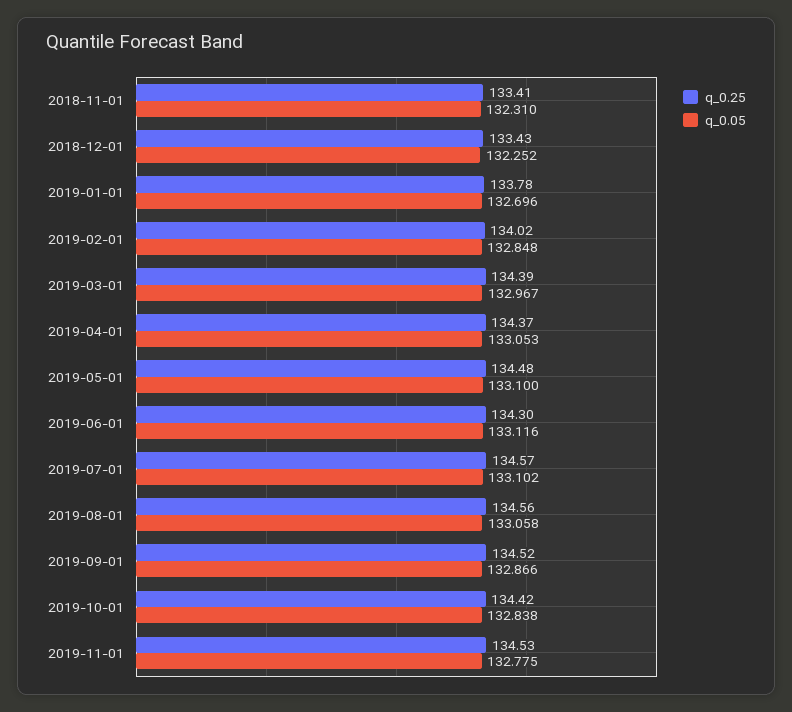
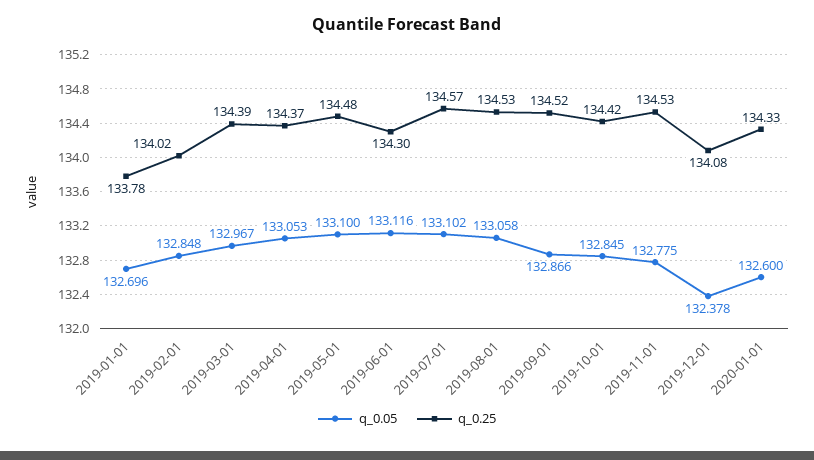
q_0.25, 2018-11-01: 133.41 -> none
q_0.05, 2018-11-01: 132.31 -> none
q_0.25, 2018-12-01: 133.43 -> none
q_0.05, 2018-12-01: 132.252 -> none
q_0.25, 2019-08-01: 134.56 -> 134.53
q_0.05, 2019-10-01: 132.838 -> 132.845
q_0.05, 2019-12-01: none -> 132.378
q_0.25, 2019-12-01: none -> 134.08
q_0.05, 2020-01-01: none -> 132.6
q_0.25, 2020-01-01: none -> 134.33

